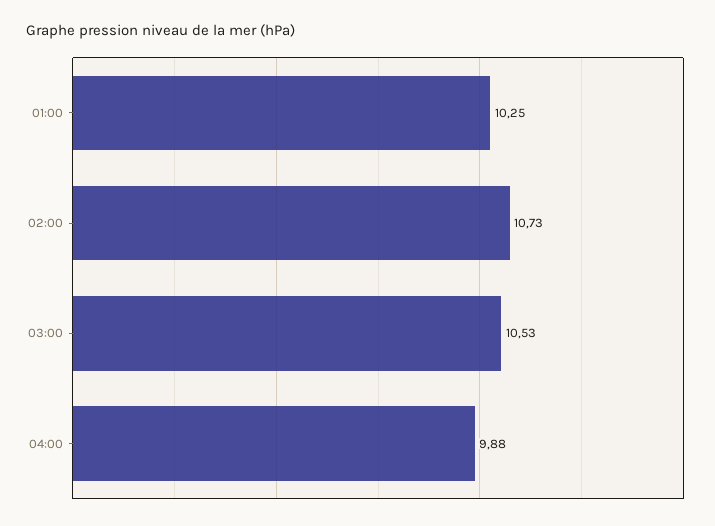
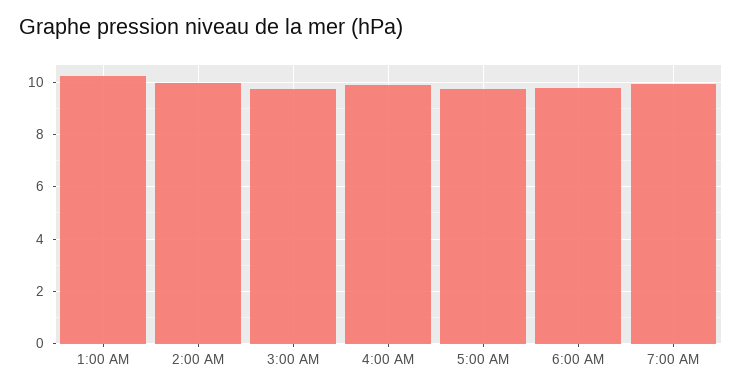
02:00: 10.73 -> 10
03:00: 10.53 -> 9.75
5:00 AM: none -> 9.75
6:00 AM: none -> 9.75
7:00 AM: none -> 10

